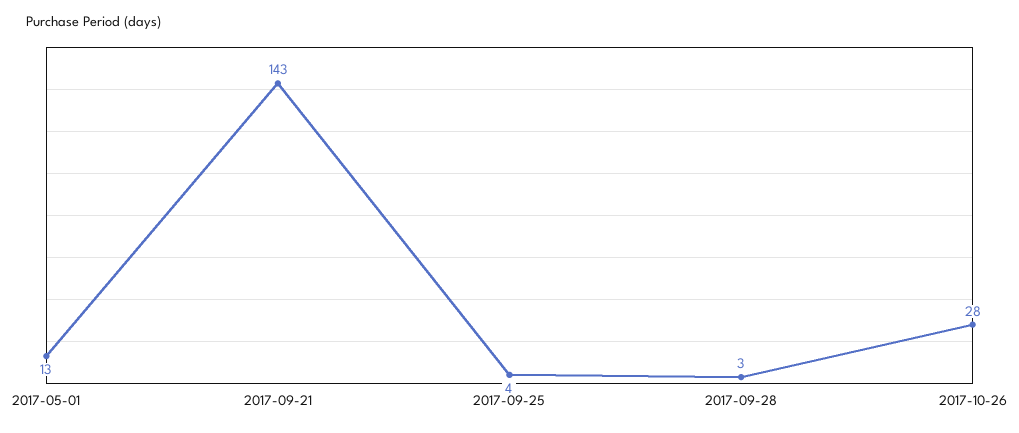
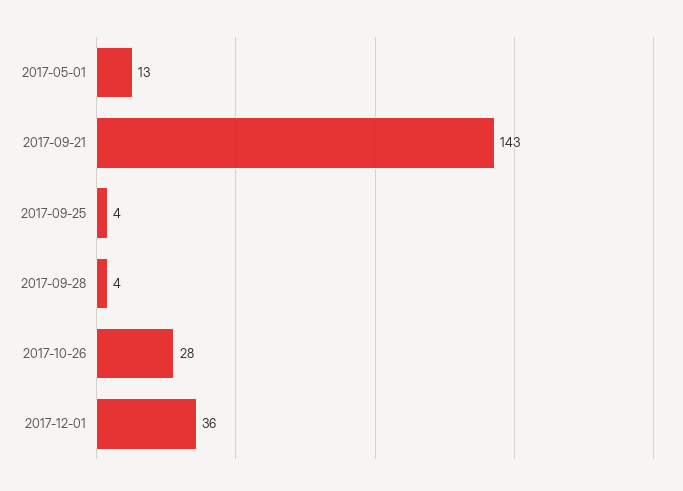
2017-09-28: 3 -> 4
2017-12-01: none -> 36

